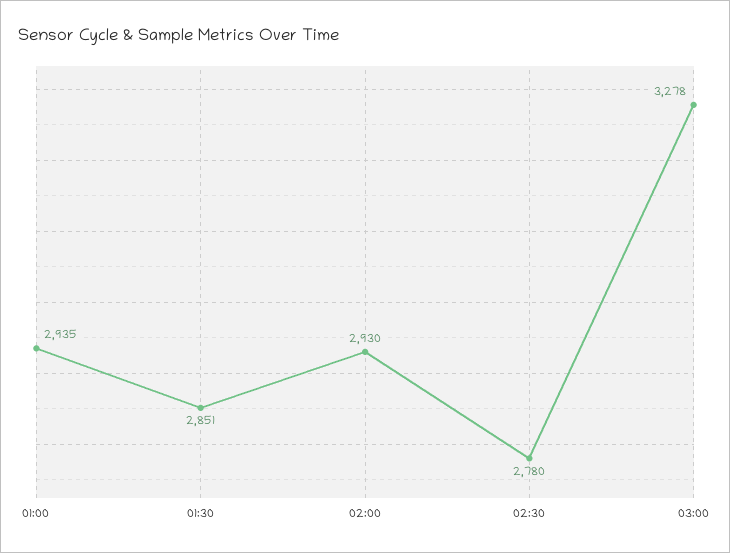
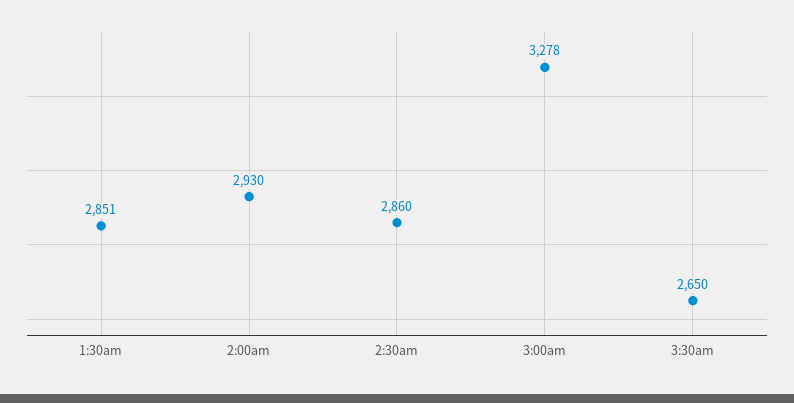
01:00: 2935 -> none
02:30: 2780 -> 2860
3:30am: none -> 2650

